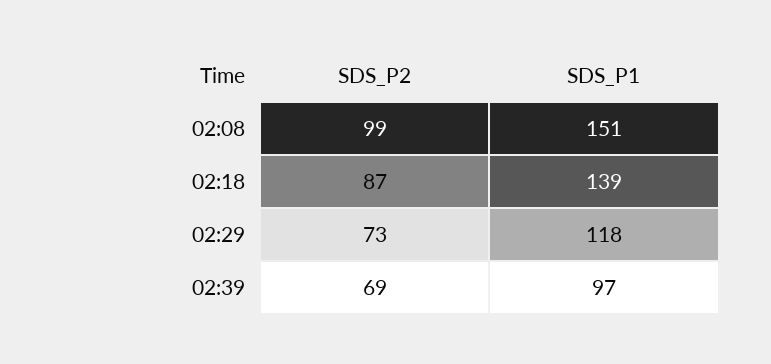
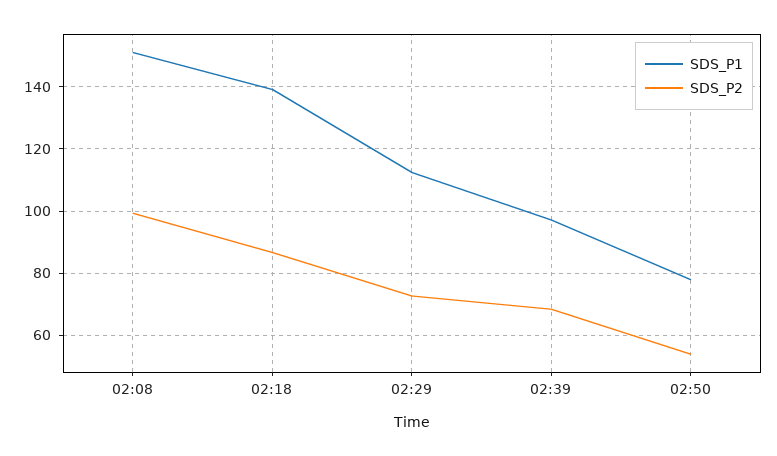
SDS_P1, 02:29: 118 -> 112
SDS_P1, 02:50: none -> 78
SDS_P2, 02:50: none -> 54

